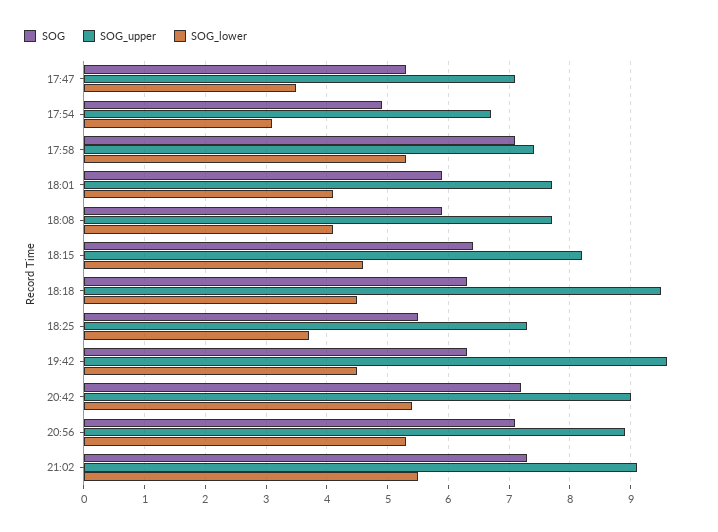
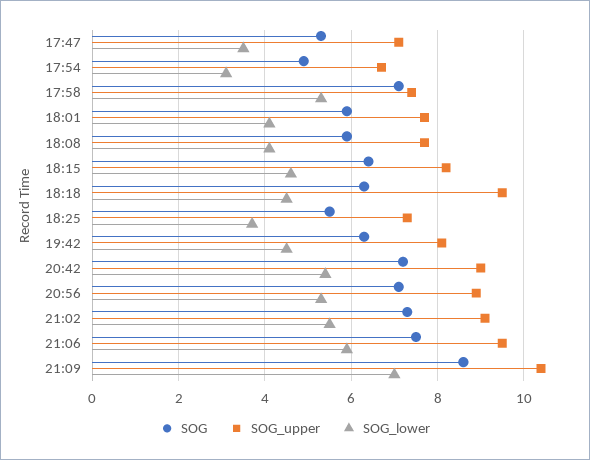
SOG_upper, 19:42: 9.6 -> 8
SOG, 21:06: none -> 7.5
SOG_upper, 21:06: none -> 9.5
SOG_lower, 21:06: none -> 6
SOG, 21:09: none -> 8.5
SOG_upper, 21:09: none -> 10.5
SOG_lower, 21:09: none -> 7

